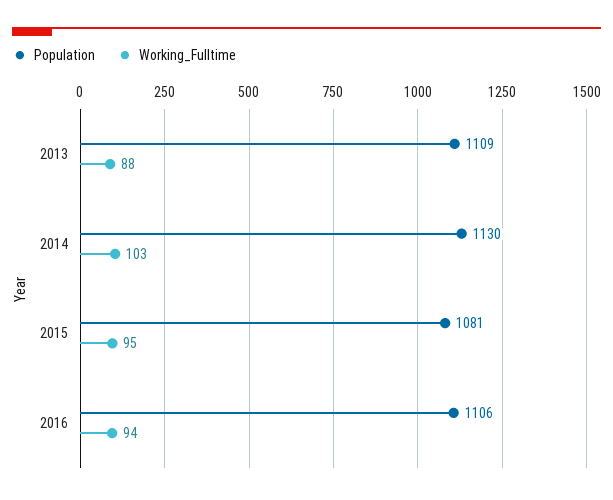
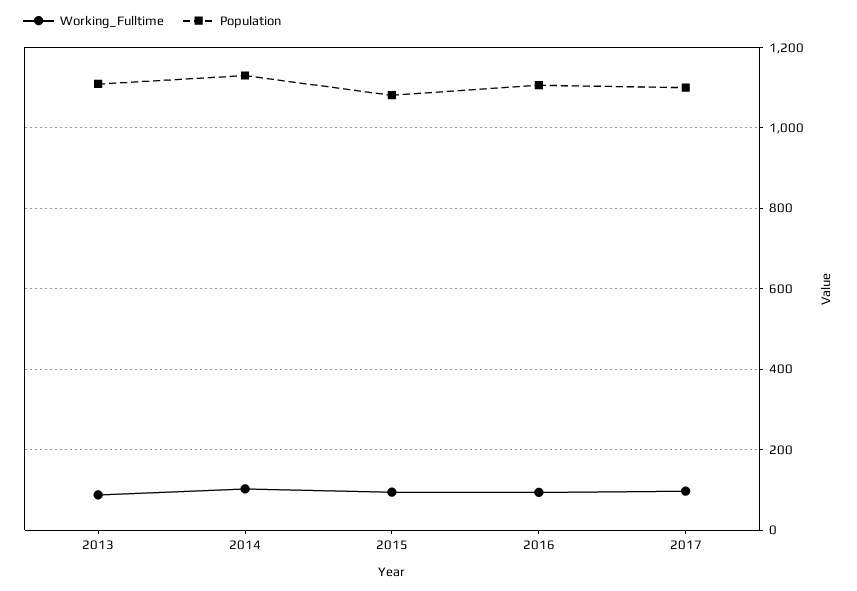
Working_Fulltime, 2017: none -> 100
Population, 2017: none -> 1100

